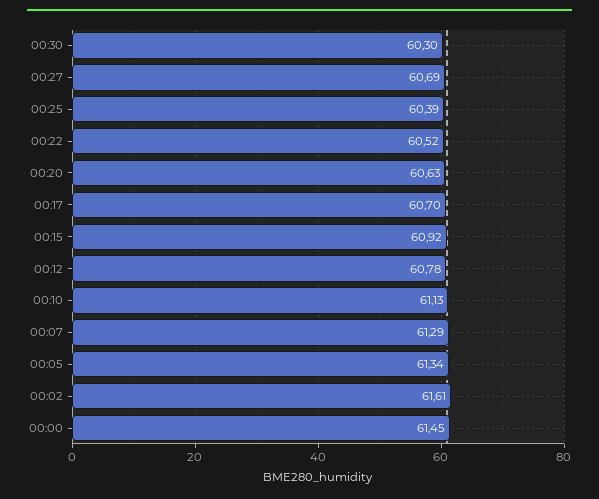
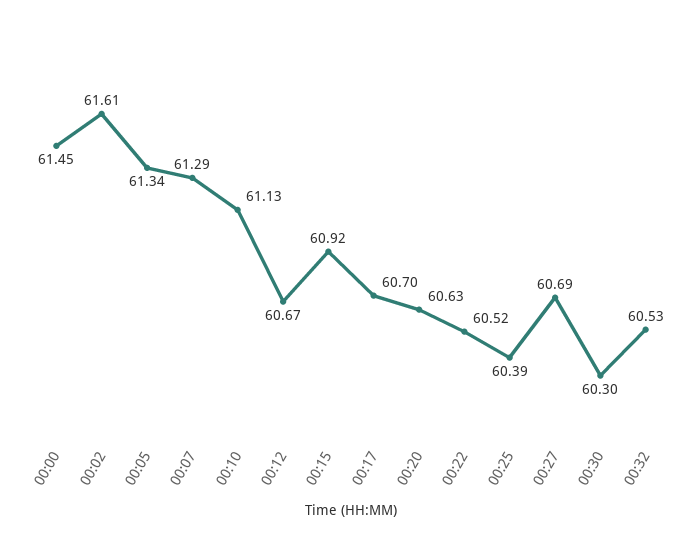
00:12: 60.78 -> 60.67
00:32: none -> 60.53

